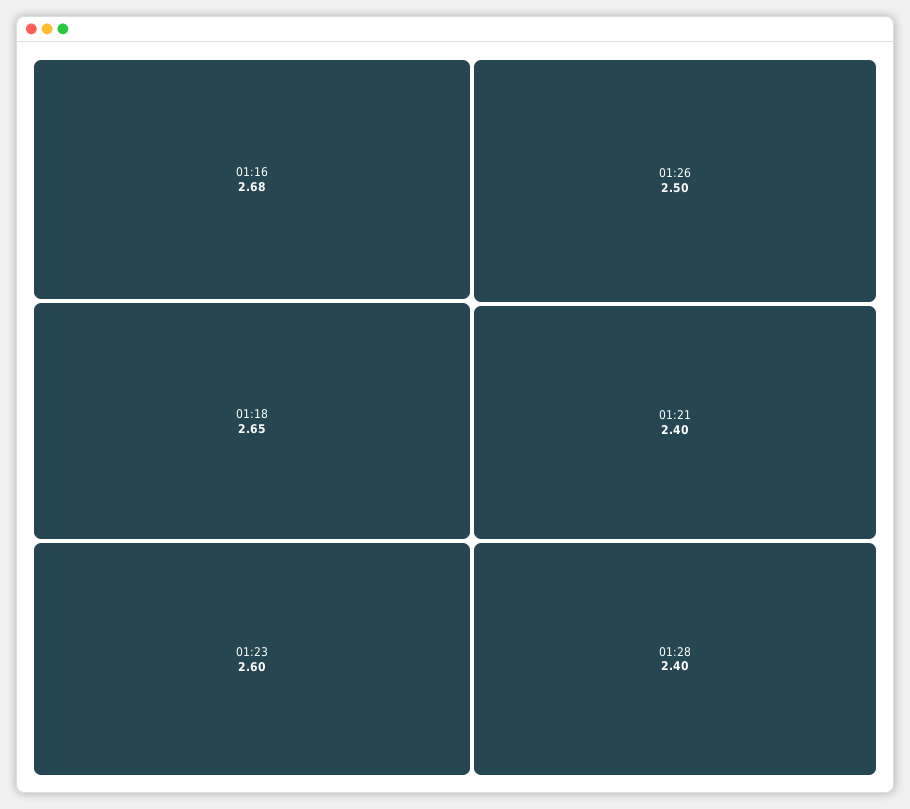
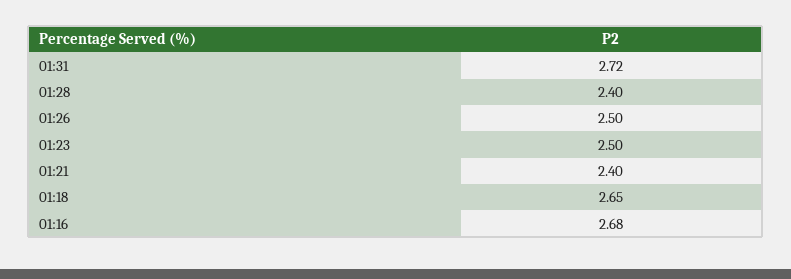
01:23: 2.6 -> 2.5
01:31: none -> 2.72

